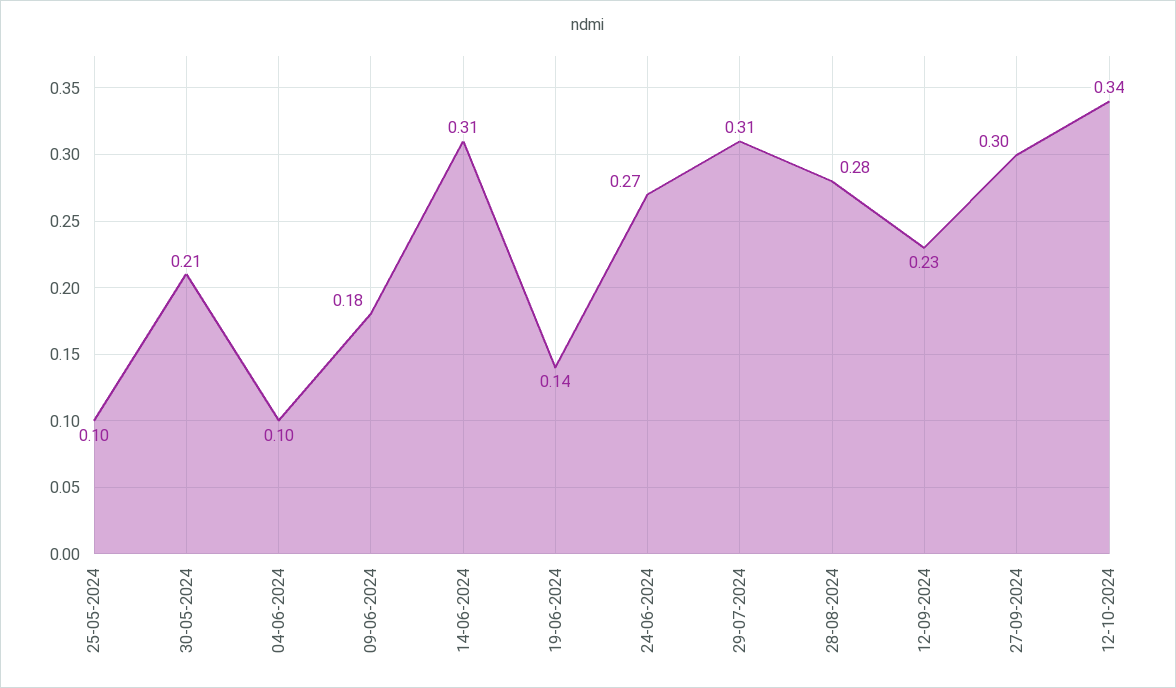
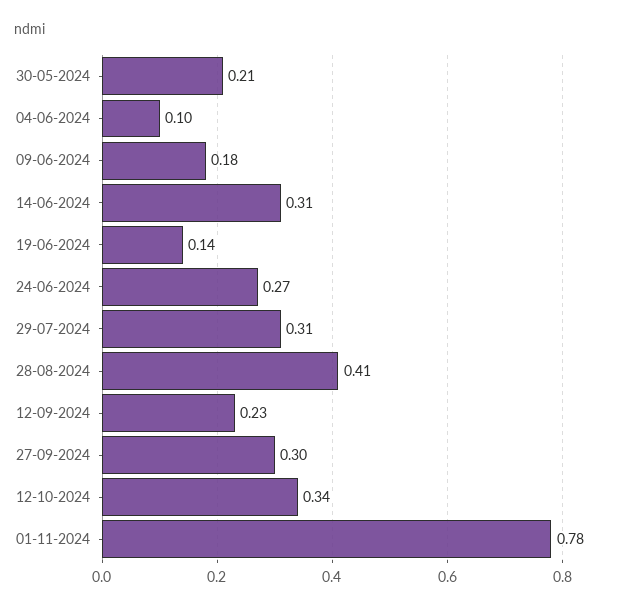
25-05-2024: 0.1 -> none
28-08-2024: 0.28 -> 0.41
01-11-2024: none -> 0.78

